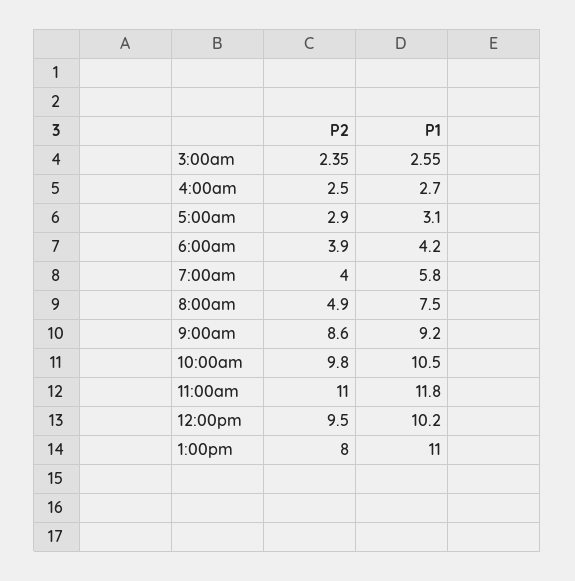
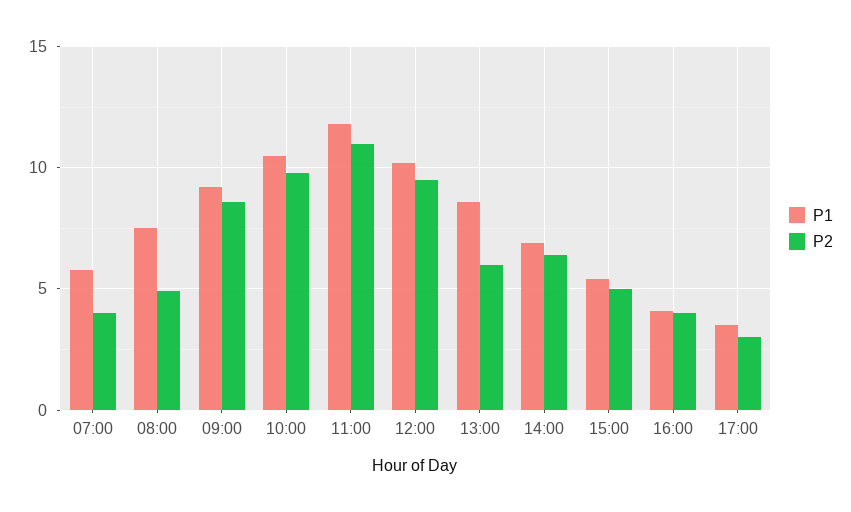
P2, 3:00am: 2.35 -> none
P1, 3:00am: 2.55 -> none
P2, 4:00am: 2.5 -> none
P1, 4:00am: 2.7 -> none
P2, 5:00am: 2.9 -> none
P1, 5:00am: 3.1 -> none
P2, 6:00am: 3.9 -> none
P1, 6:00am: 4.2 -> none
P2, 1:00pm: 8 -> 6
P1, 1:00pm: 11 -> 8.5
P1, 14:00: none -> 7
P2, 14:00: none -> 6.5
P1, 15:00: none -> 5.5
P2, 15:00: none -> 5
P1, 16:00: none -> 4
P2, 16:00: none -> 4
P1, 17:00: none -> 3.5
P2, 17:00: none -> 3

